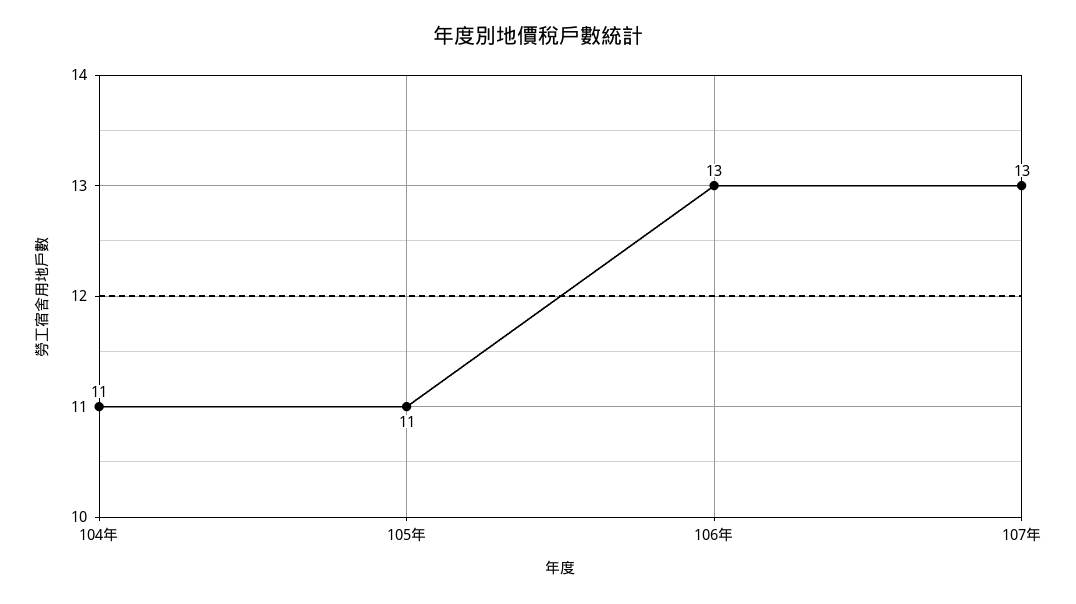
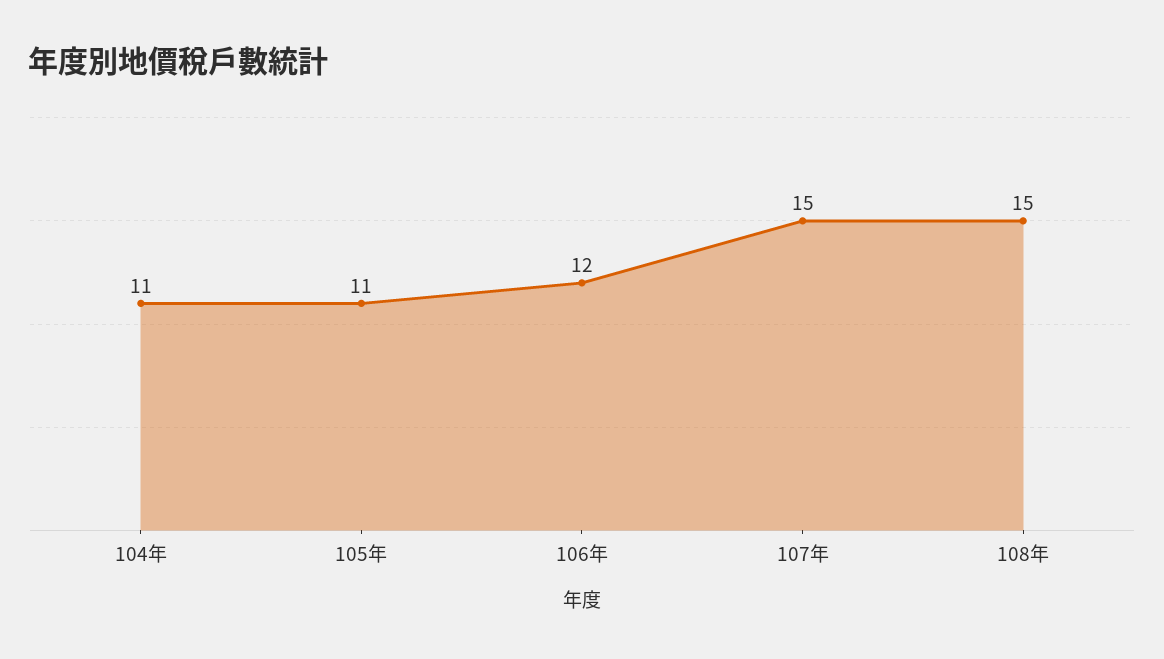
106年: 13 -> 12
107年: 13 -> 15
108年: none -> 15

